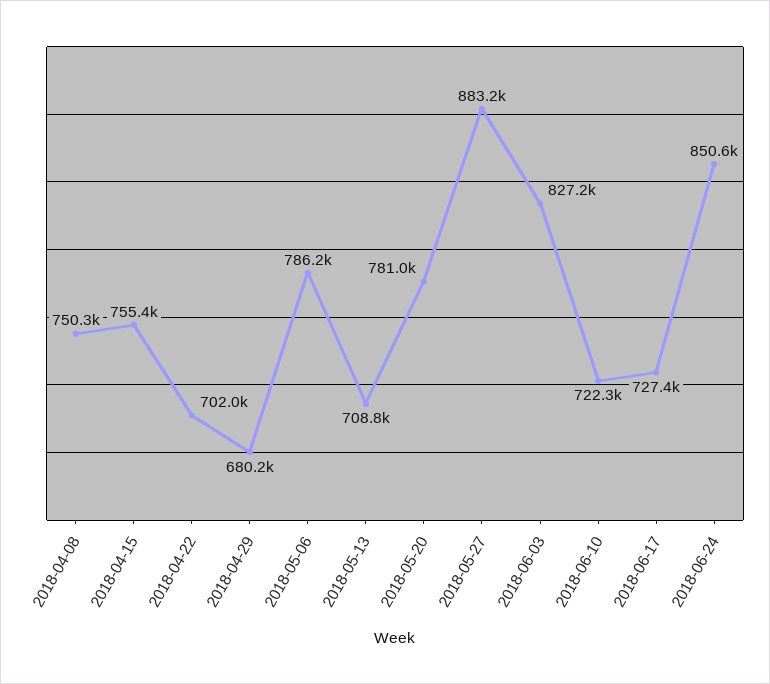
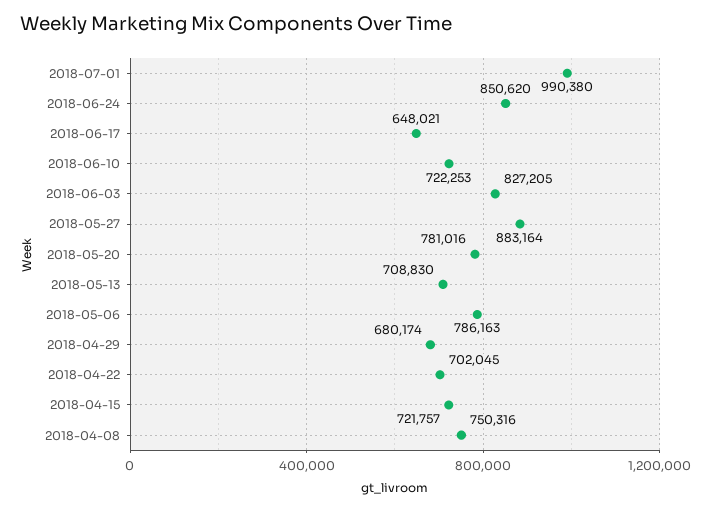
2018-04-15: 755400 -> 721757
2018-06-17: 727400 -> 648021
2018-07-01: none -> 990380

